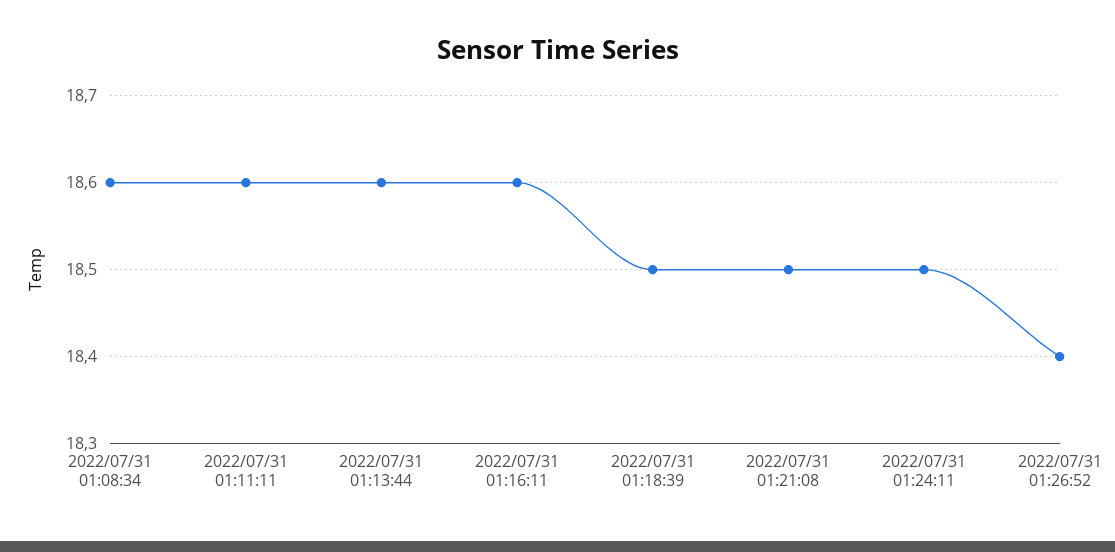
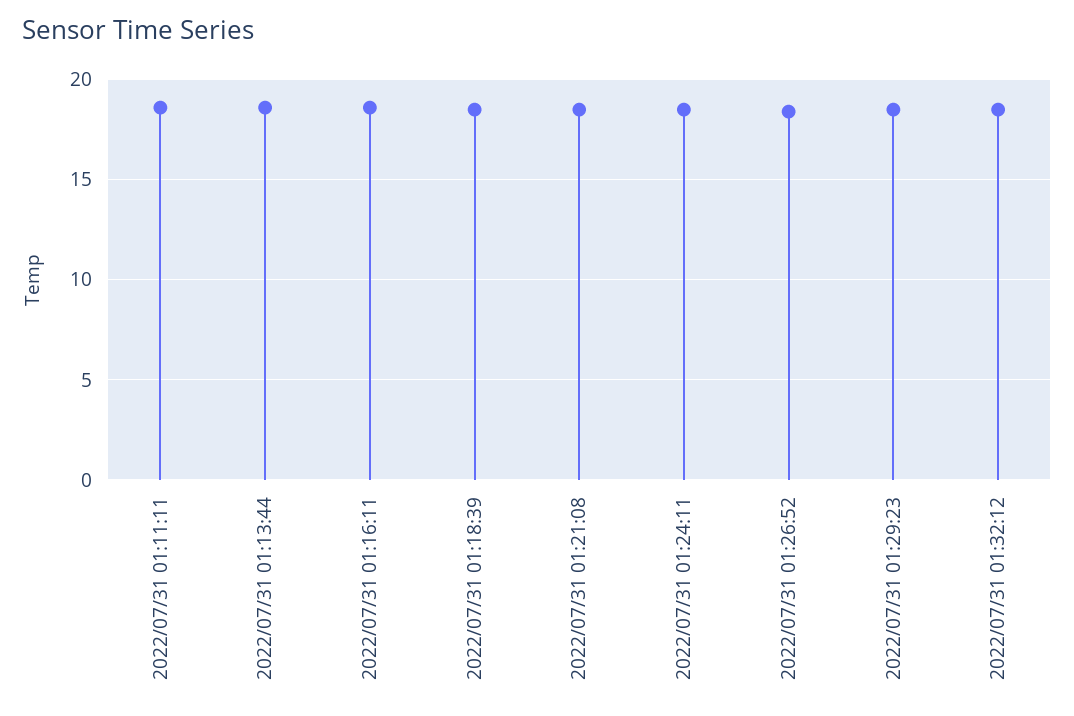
2022/07/31 01:08:34: 18.6 -> none
2022/07/31 01:29:23: none -> 18.5
2022/07/31 01:32:12: none -> 18.5

